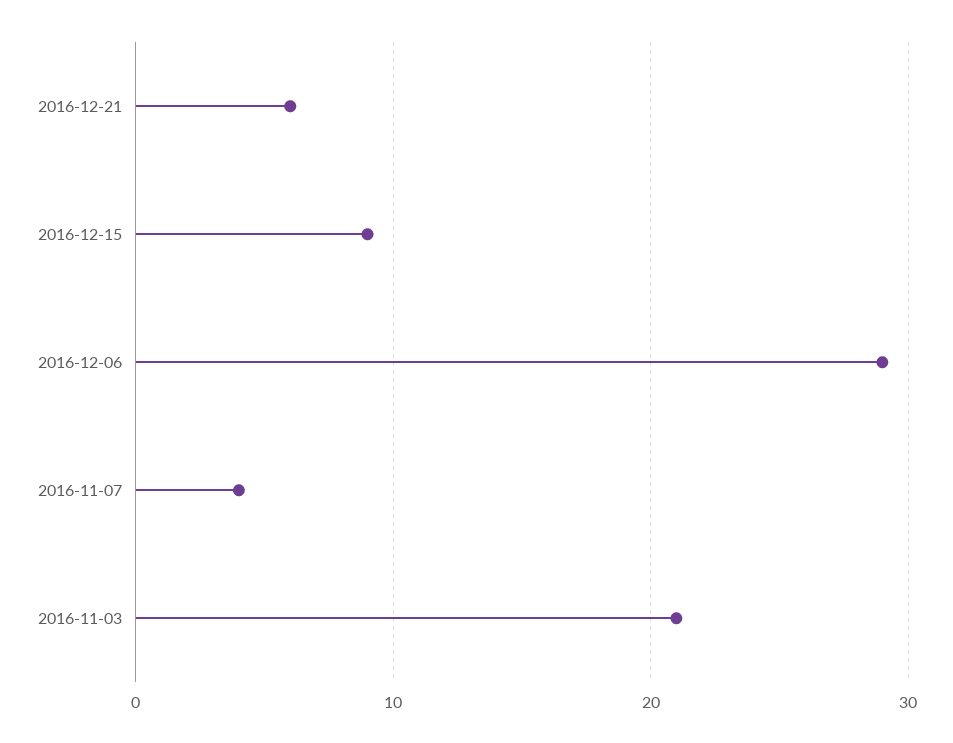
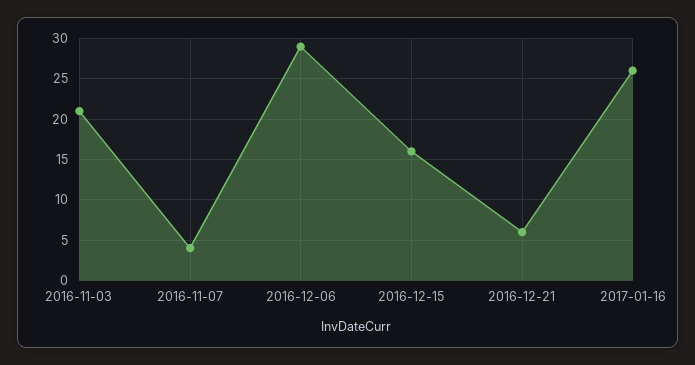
2016-12-15: 9 -> 16
2017-01-16: none -> 26

